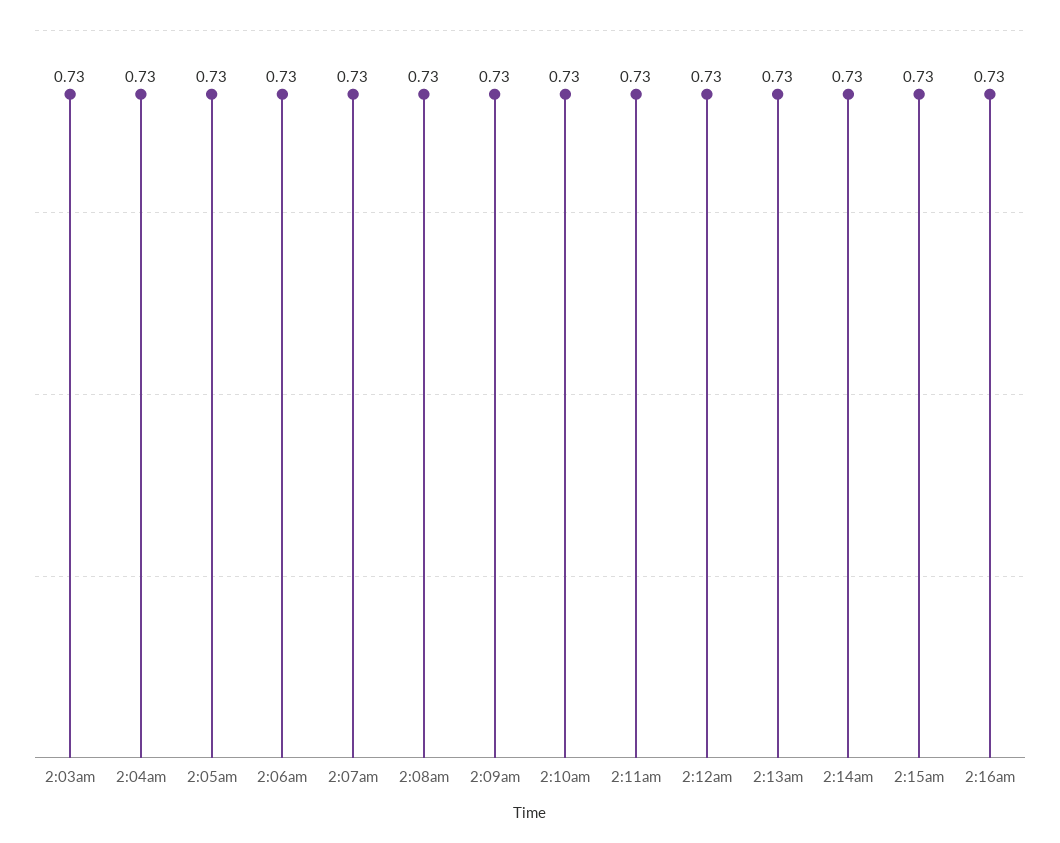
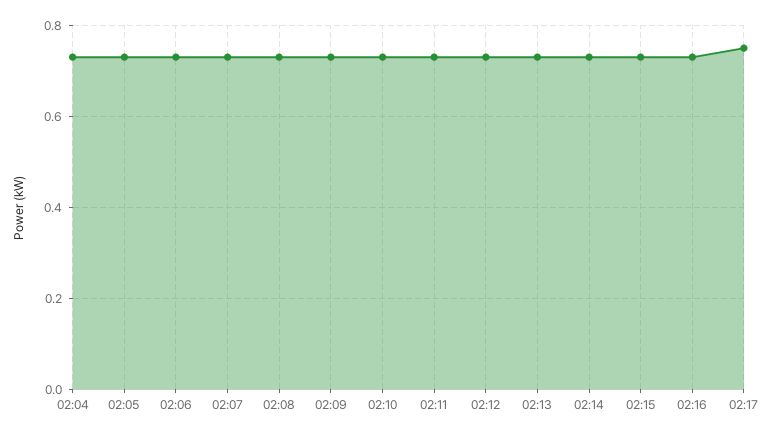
2:03am: 0.73 -> none
02:17: none -> 0.75

